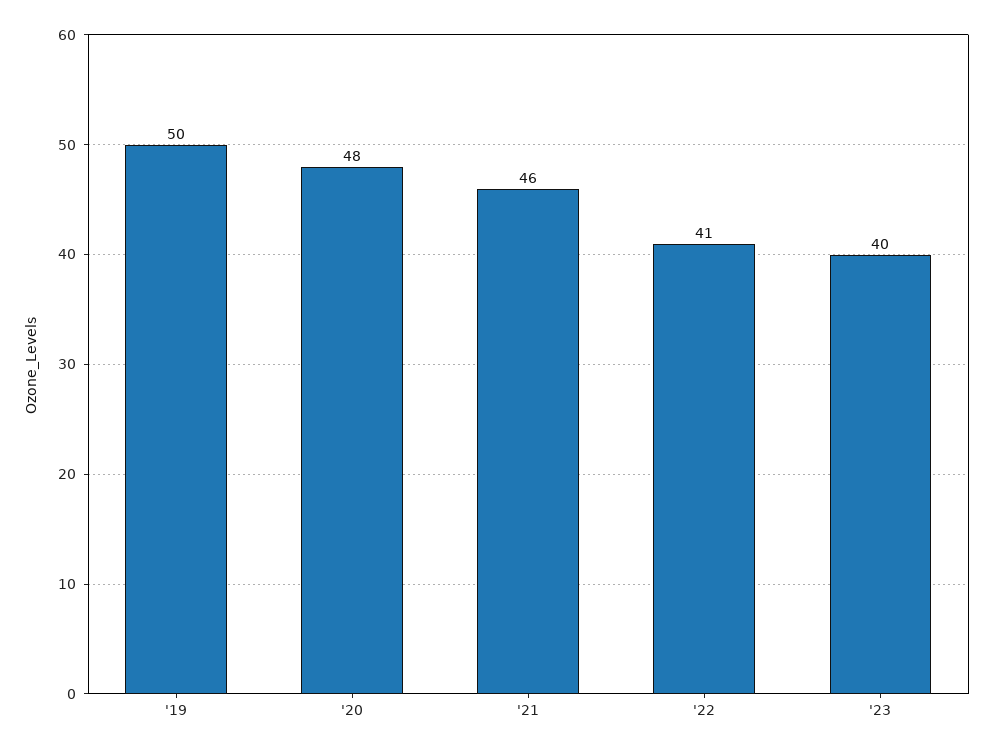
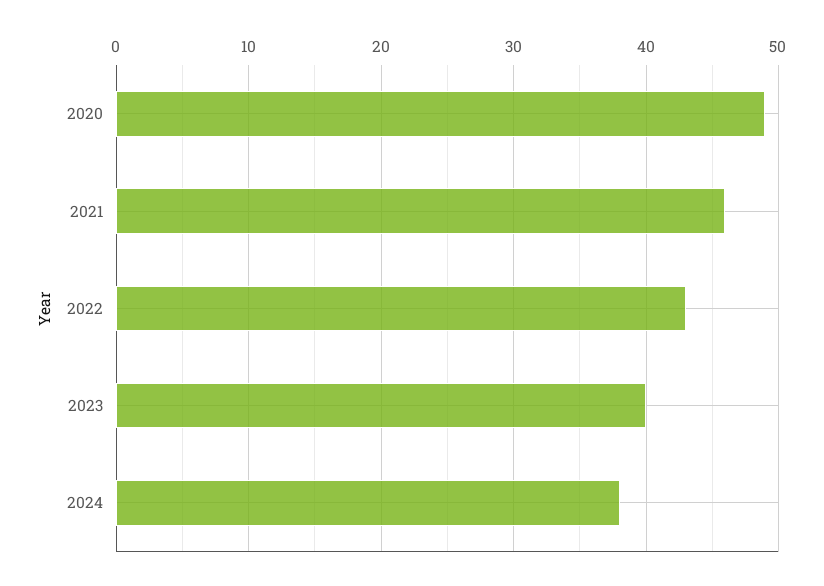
'19: 50 -> none
'20: 48 -> 49
'22: 41 -> 43
2024: none -> 38

